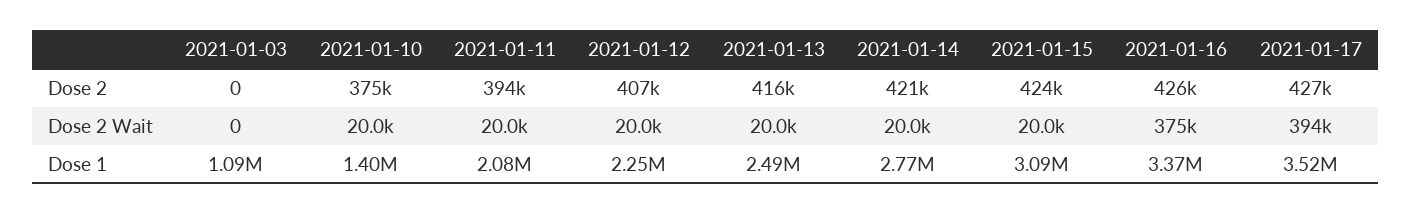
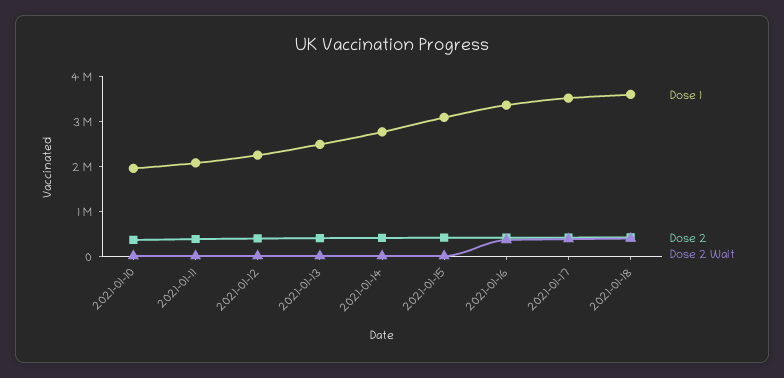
Dose 2, 2021-01-03: 0 -> none
Dose 2 Wait, 2021-01-03: 0 -> none
Dose 1, 2021-01-03: 1090000 -> none
Dose 1, 2021-01-10: 1400000 -> 2000000
Dose 1, 2021-01-18: none -> 3600000
Dose 2, 2021-01-18: none -> 400000
Dose 2 Wait, 2021-01-18: none -> 400000

